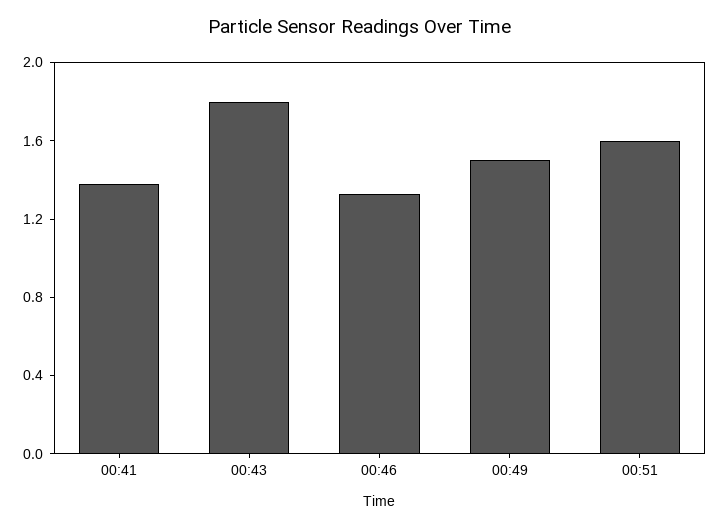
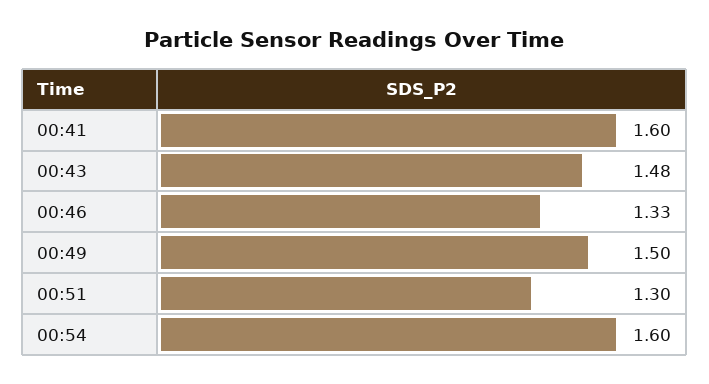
00:41: 1.4 -> 1.6
00:43: 1.8 -> 1.48
00:51: 1.6 -> 1.3
00:54: none -> 1.6

